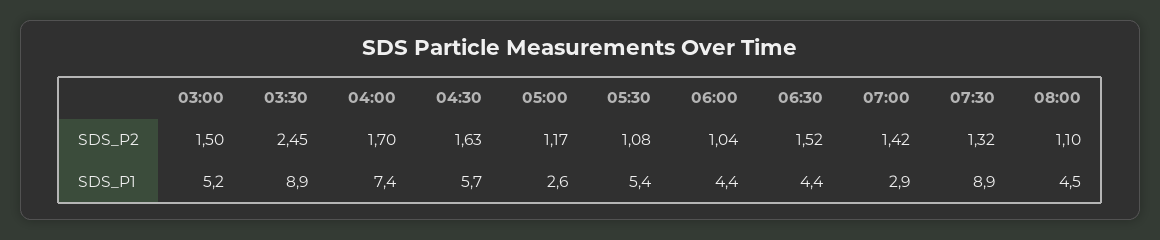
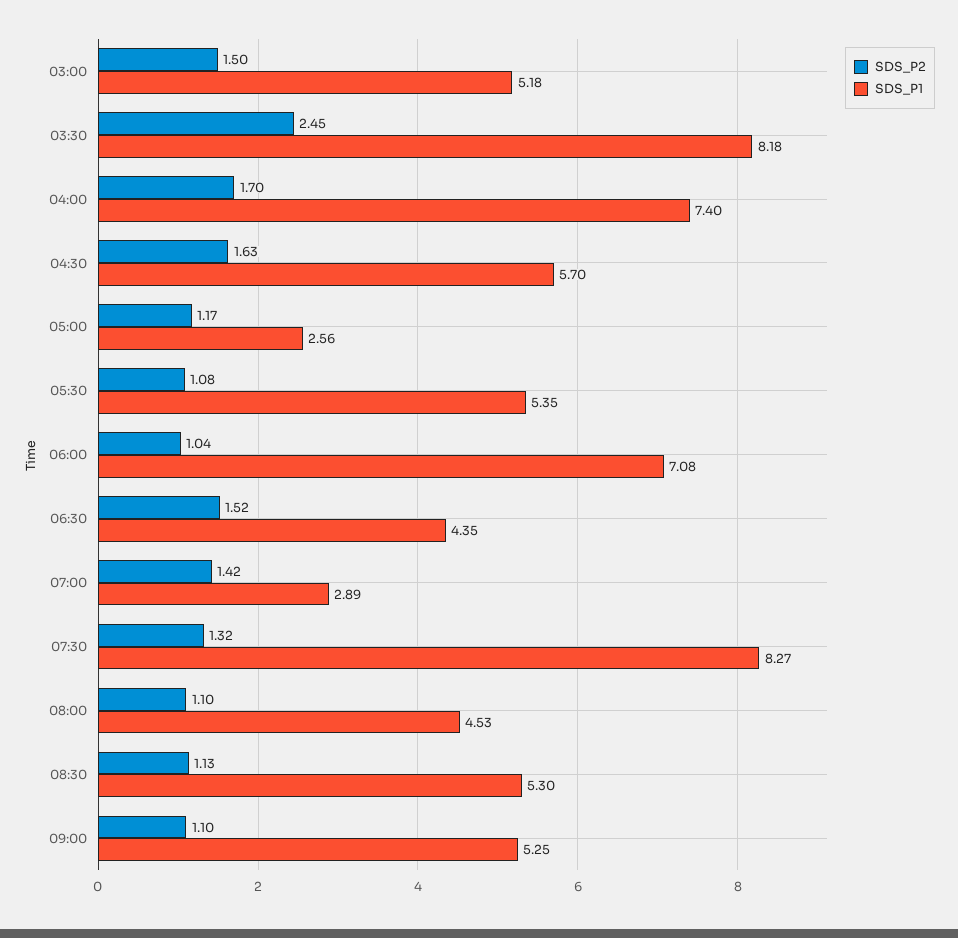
SDS_P1, 03:30: 8.9 -> 8.18
SDS_P1, 06:00: 4.4 -> 7.08
SDS_P1, 07:30: 8.9 -> 8.27
SDS_P2, 08:30: none -> 1.13
SDS_P1, 08:30: none -> 5.3
SDS_P2, 09:00: none -> 1.1
SDS_P1, 09:00: none -> 5.25

